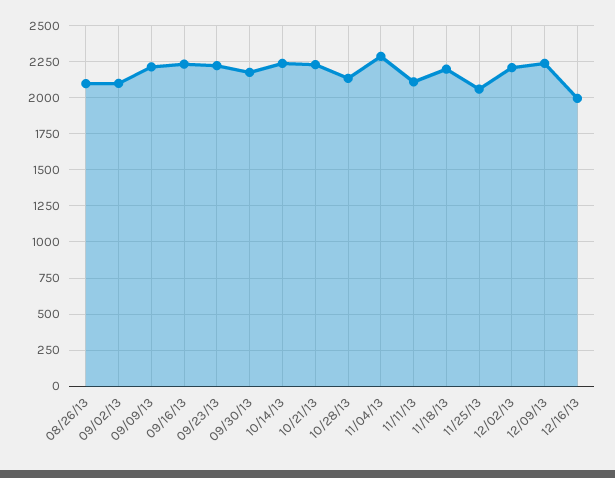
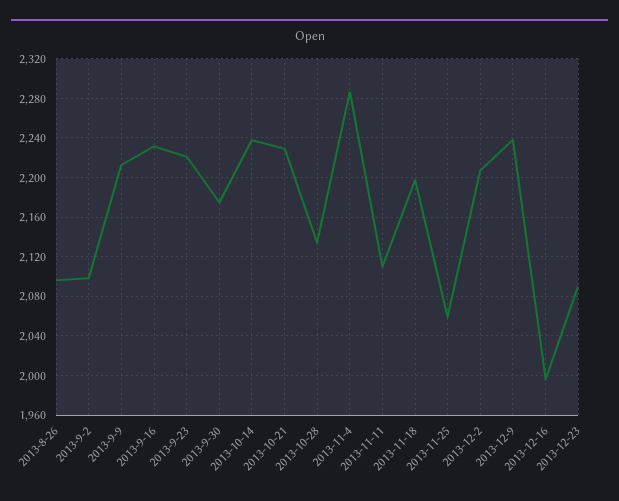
2013-12-23: none -> 2090

